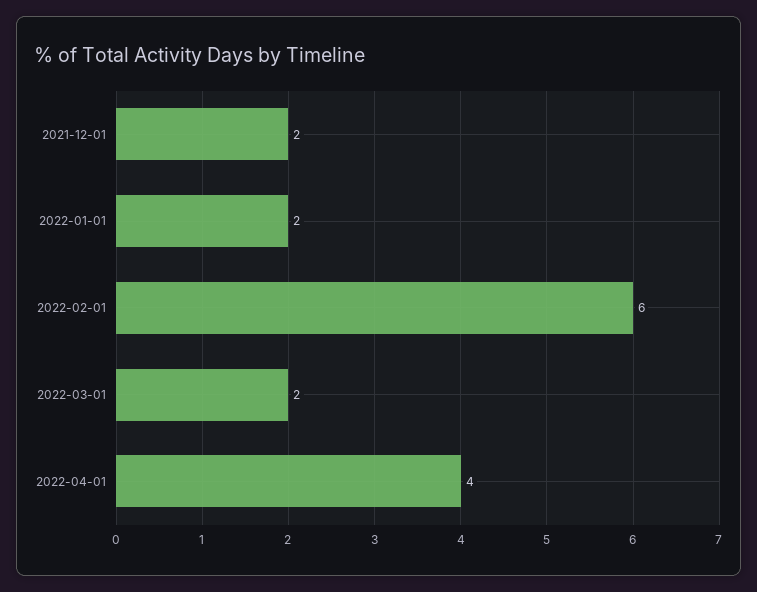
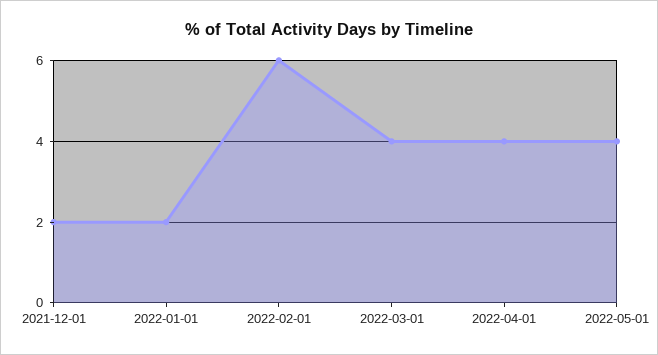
2022-03-01: 2 -> 4
2022-05-01: none -> 4

